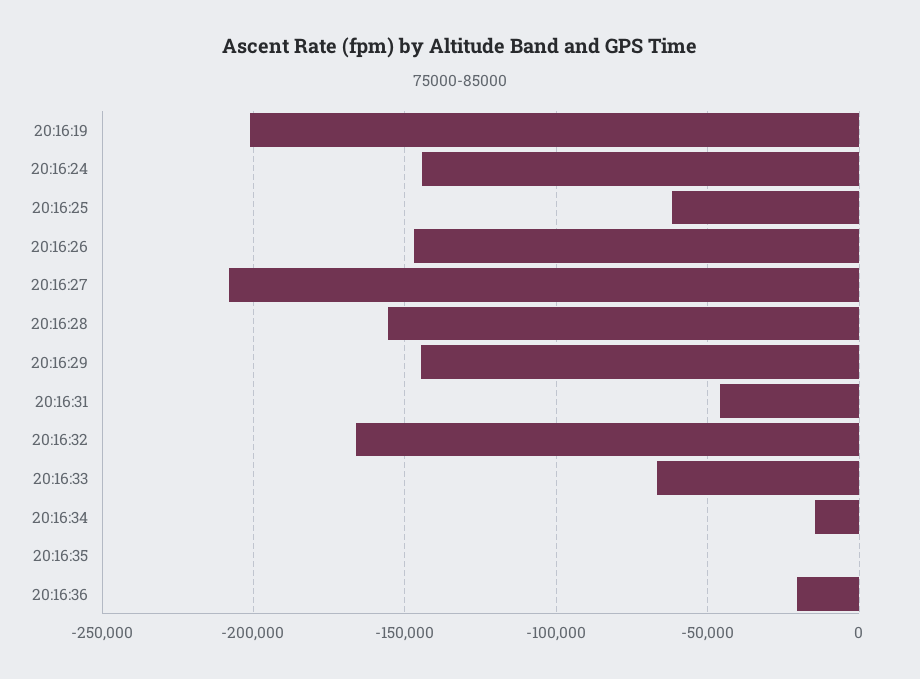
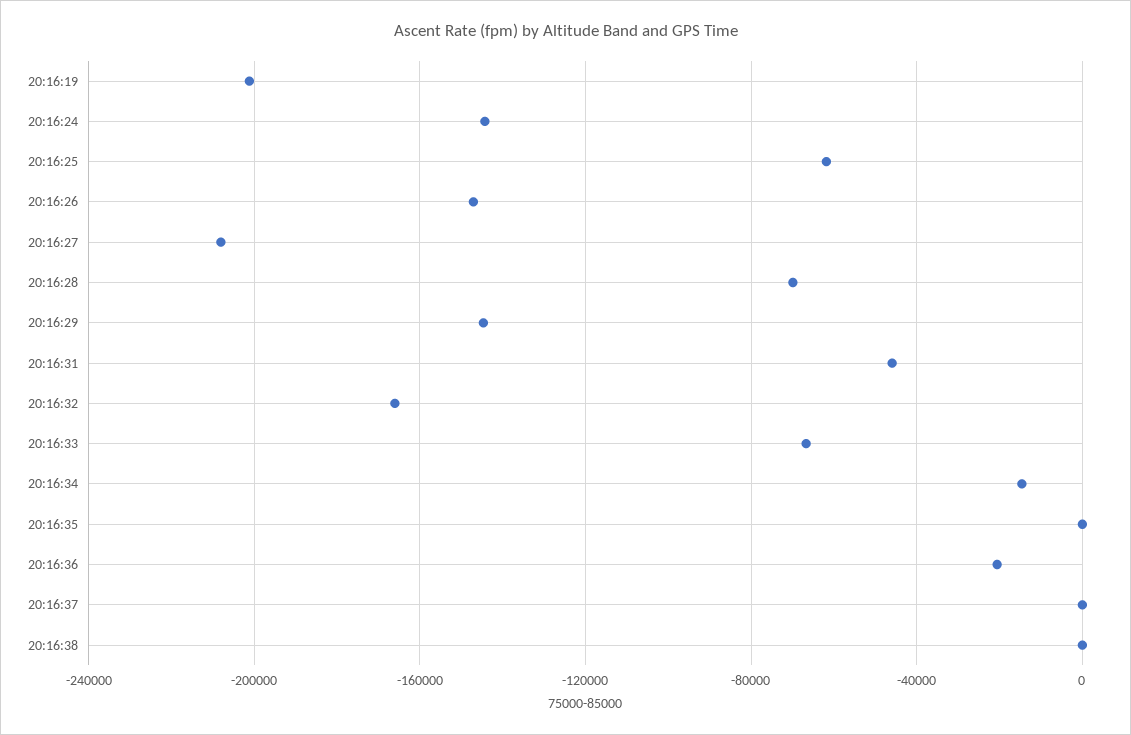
20:16:28: -155000 -> -70000
20:16:37: none -> 0
20:16:38: none -> 0

